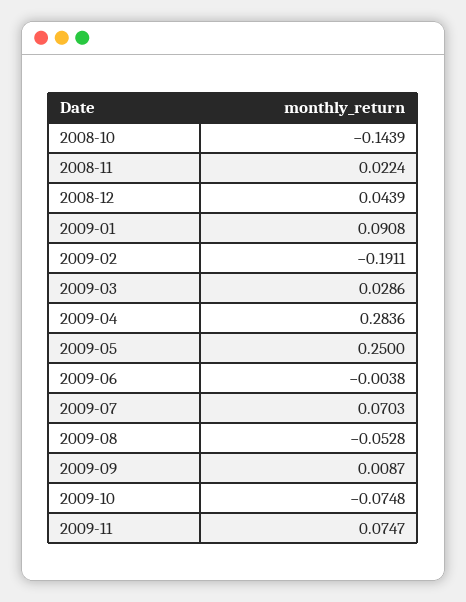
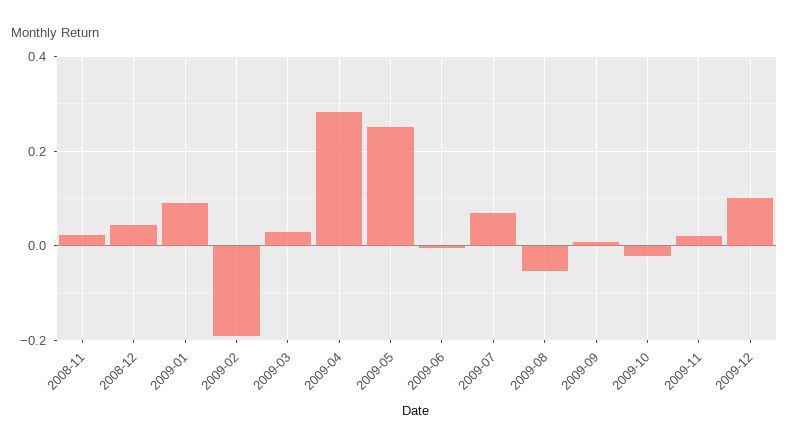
2008-10: -0.1439 -> none
2009-10: -0.0748 -> -0.02
2009-11: 0.0747 -> 0.02
2009-12: none -> 0.1

